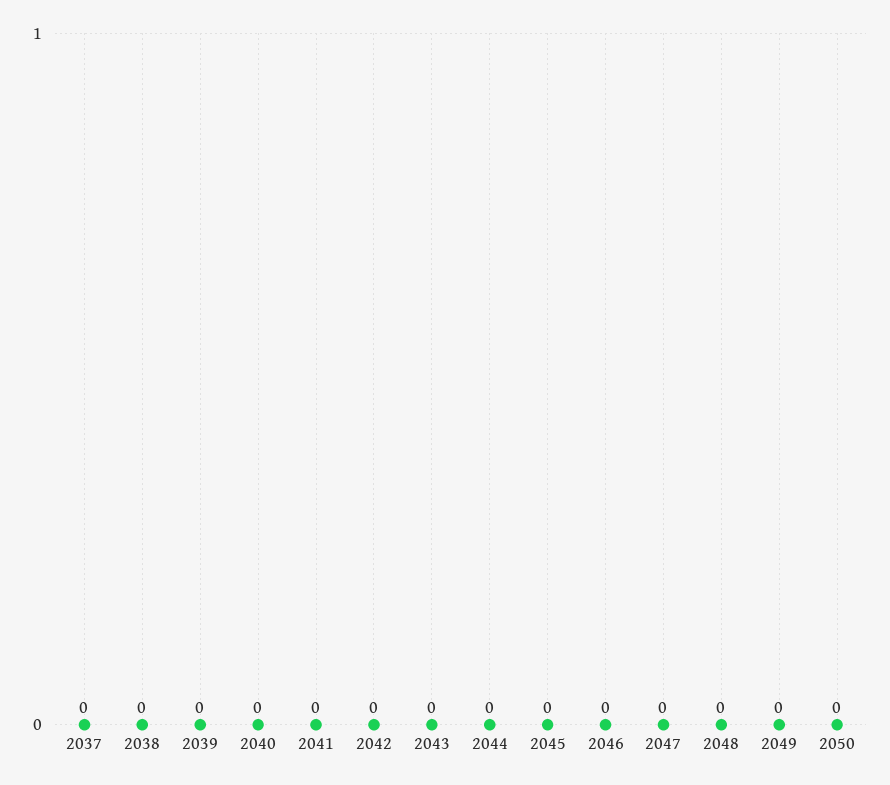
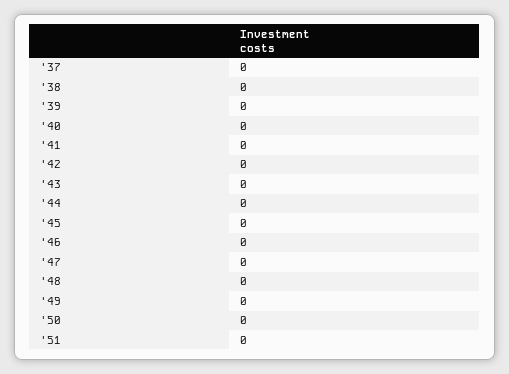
'51: none -> 0

